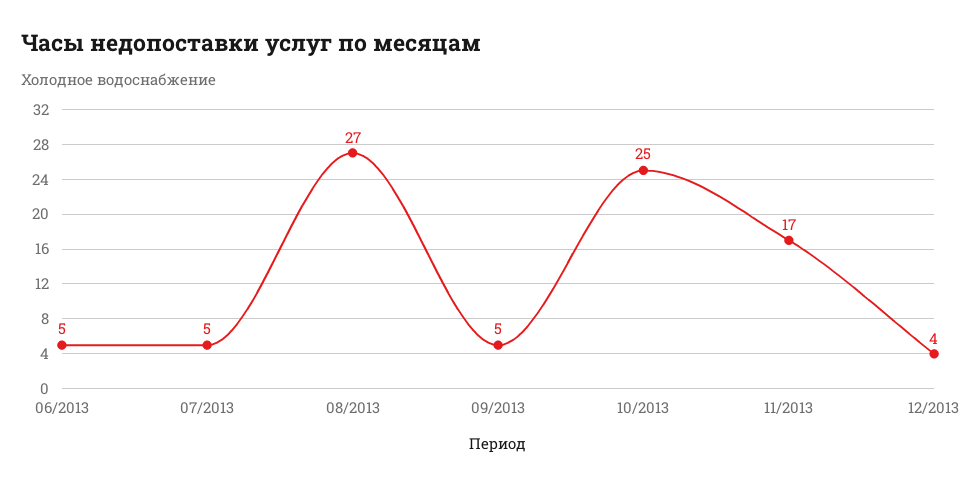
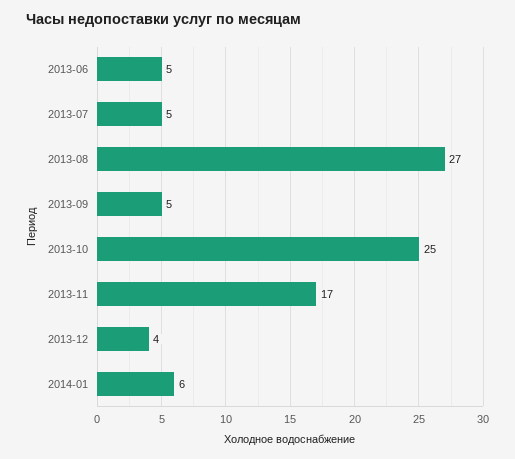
2014-01: none -> 6

